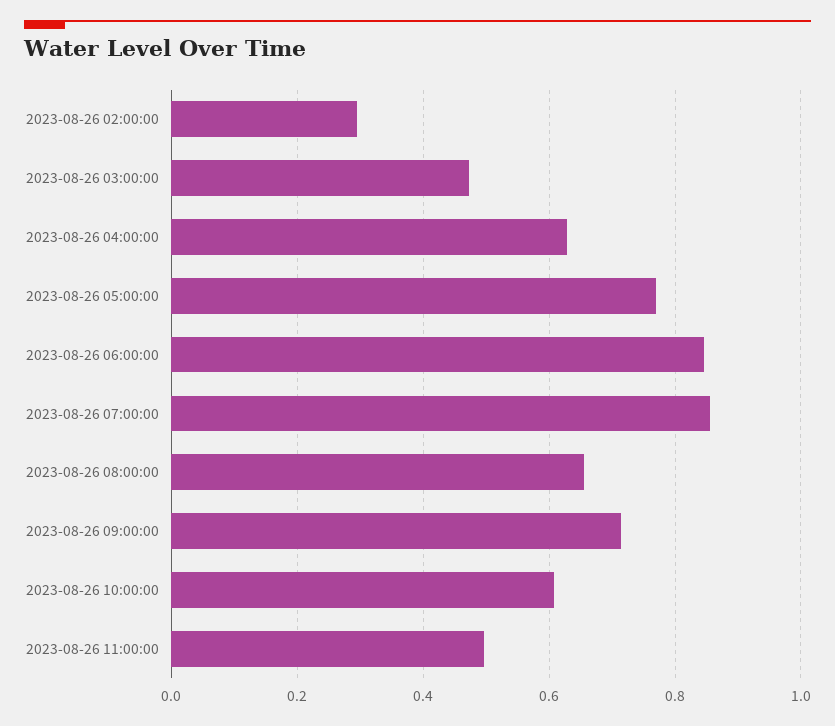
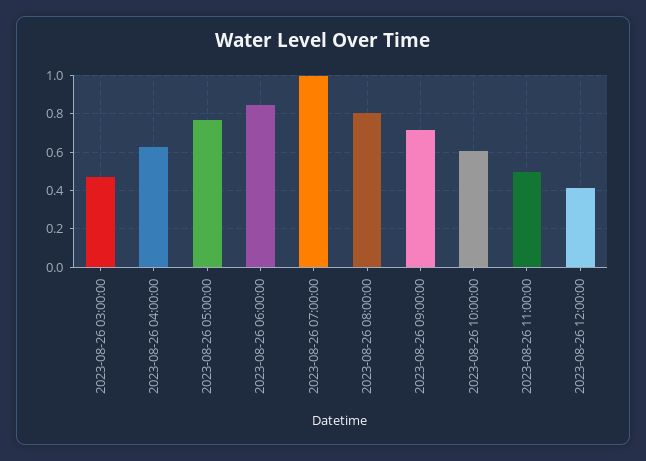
2023-08-26 02:00:00: 0.3 -> none
2023-08-26 07:00:00: 0.86 -> 1
2023-08-26 08:00:00: 0.66 -> 0.8
2023-08-26 12:00:00: none -> 0.4

